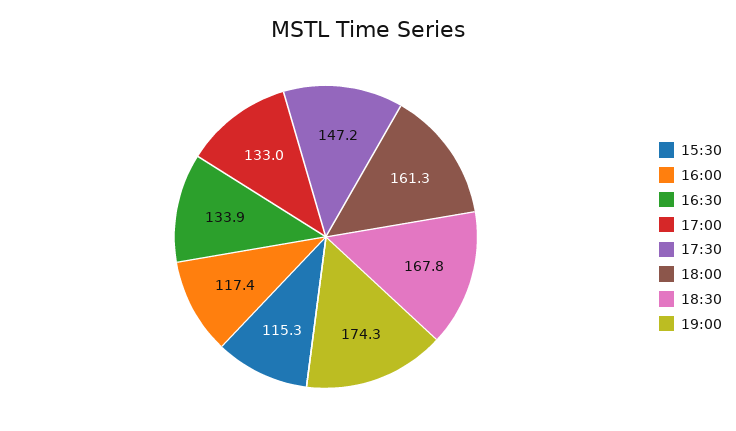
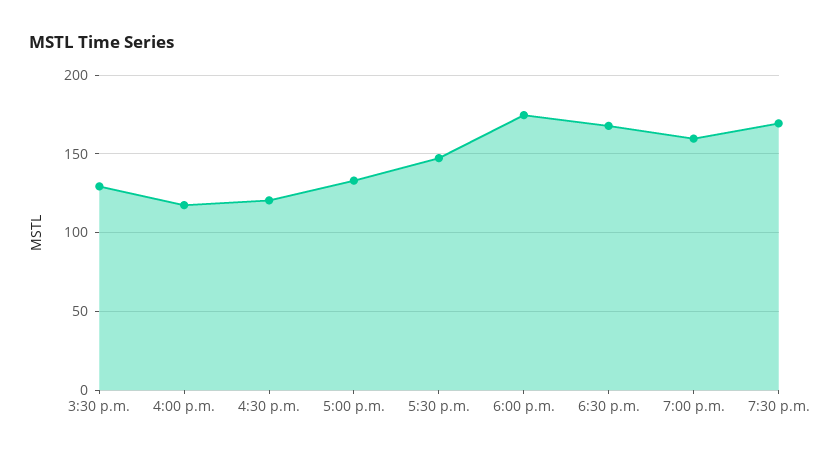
15:30: 115.3 -> 130
16:30: 133.9 -> 120
18:00: 161.3 -> 175
19:00: 174.3 -> 160
7:30 p.m.: none -> 170

